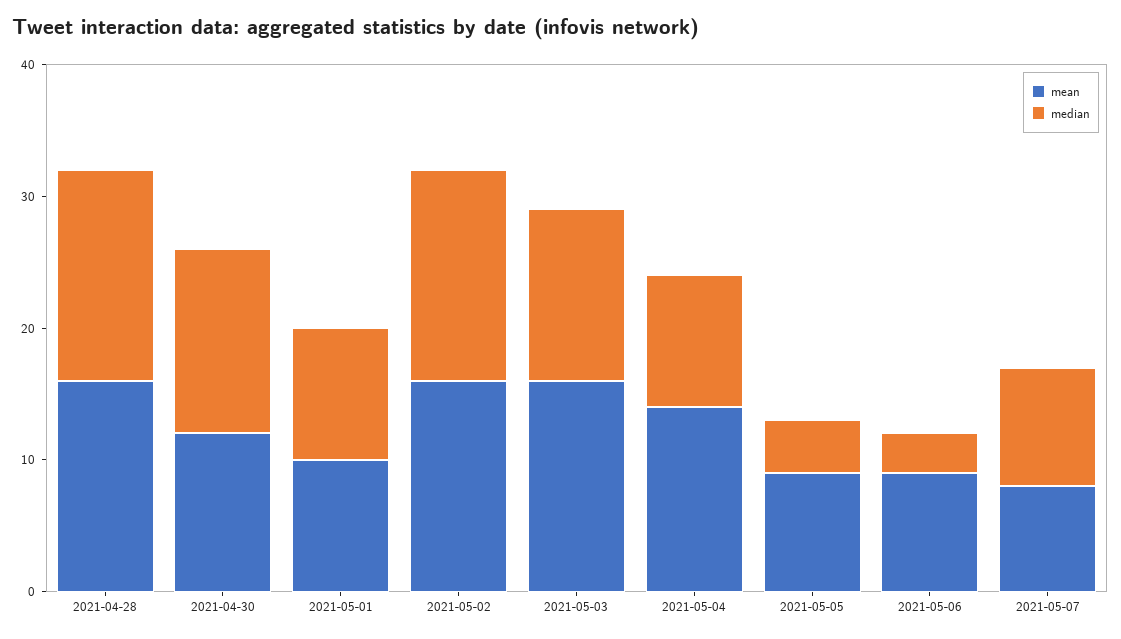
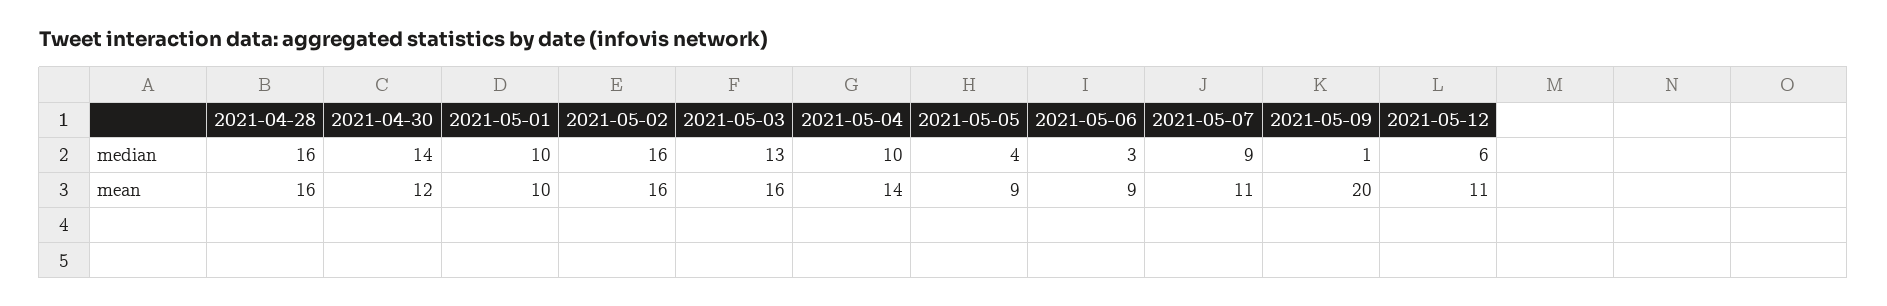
mean, 2021-05-07: 8 -> 11
median, 2021-05-09: none -> 1
median, 2021-05-12: none -> 6
mean, 2021-05-09: none -> 20
mean, 2021-05-12: none -> 11

